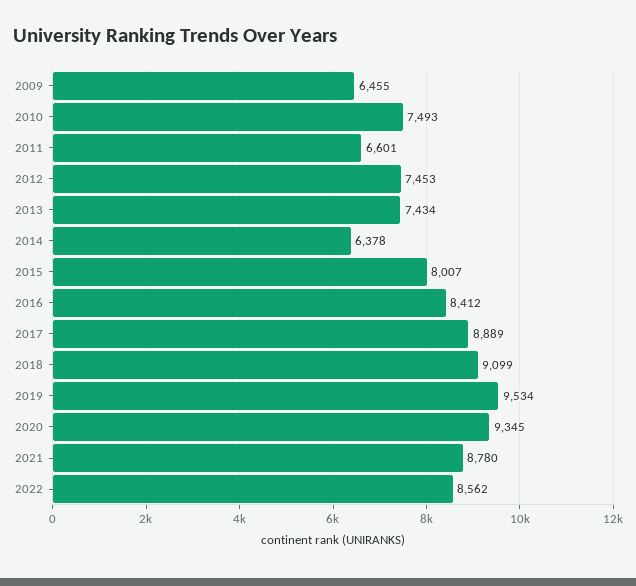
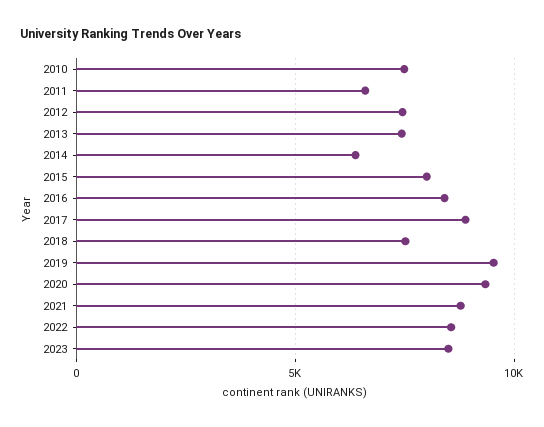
2009: 6455 -> none
2018: 9099 -> 7500
2023: none -> 8500

